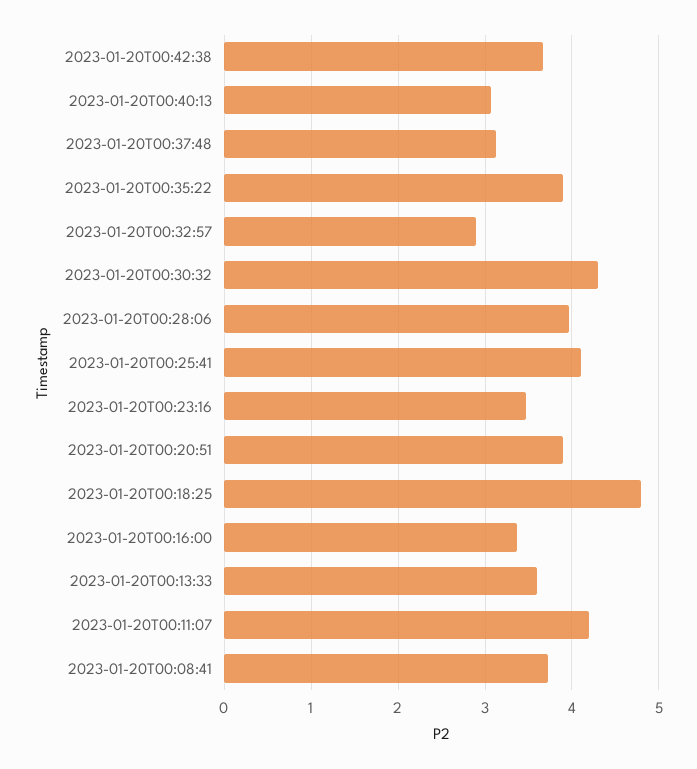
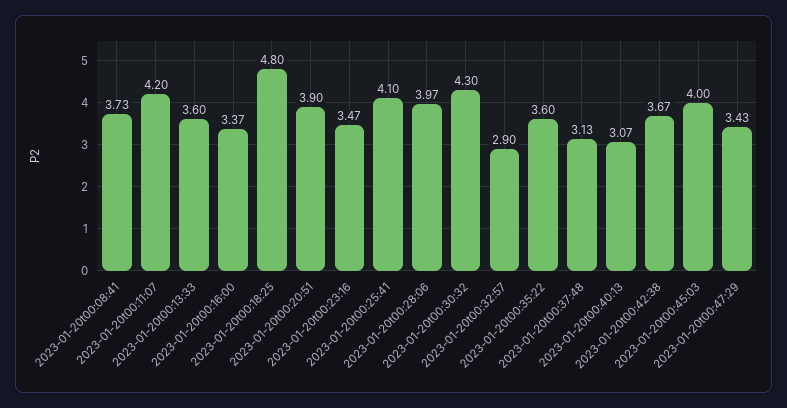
2023-01-20T00:35:22: 3.9 -> 3.6
2023-01-20t00:45:03: none -> 4
2023-01-20t00:47:29: none -> 3.43

